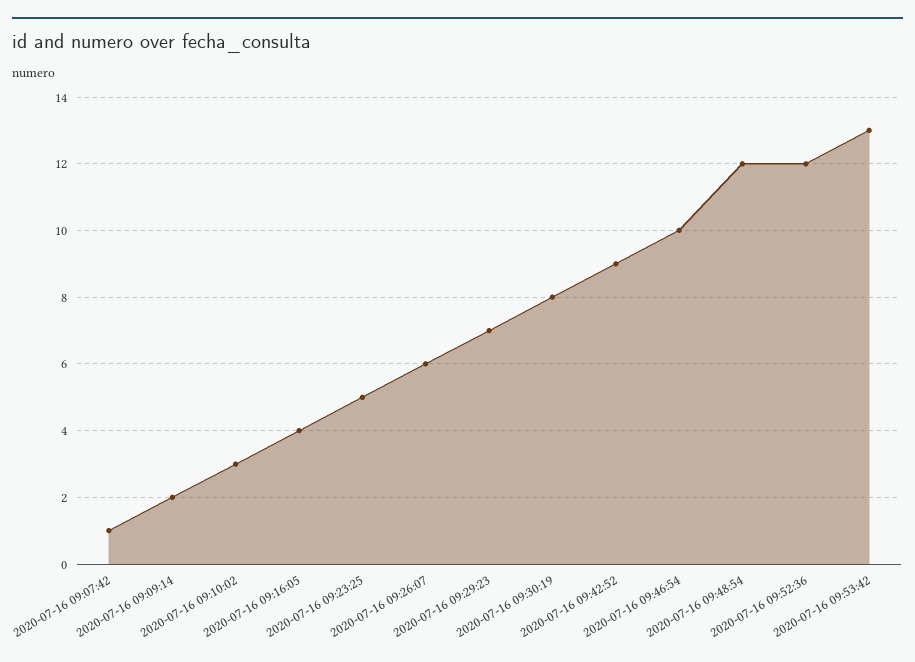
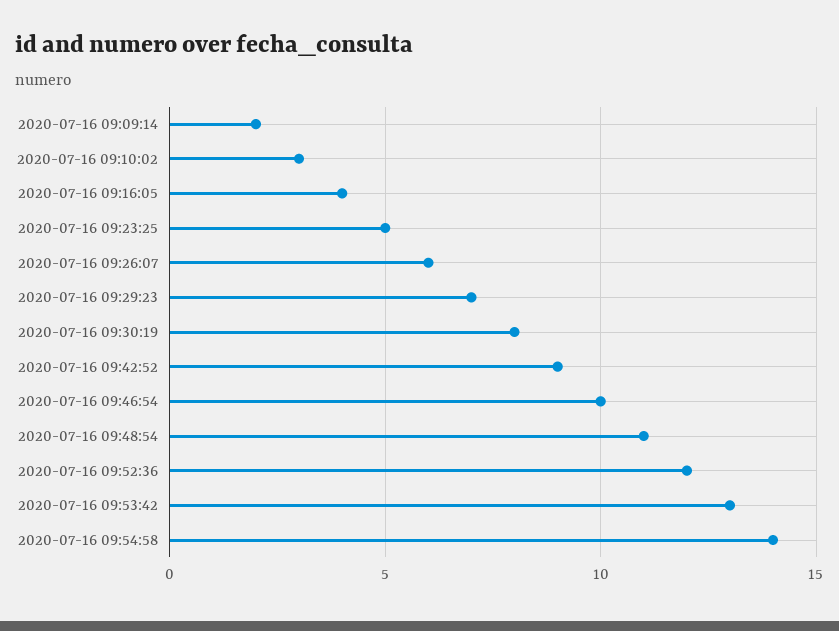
2020-07-16 09:07:42: 1 -> none
2020-07-16 09:48:54: 12 -> 11
2020-07-16 09:54:58: none -> 14

